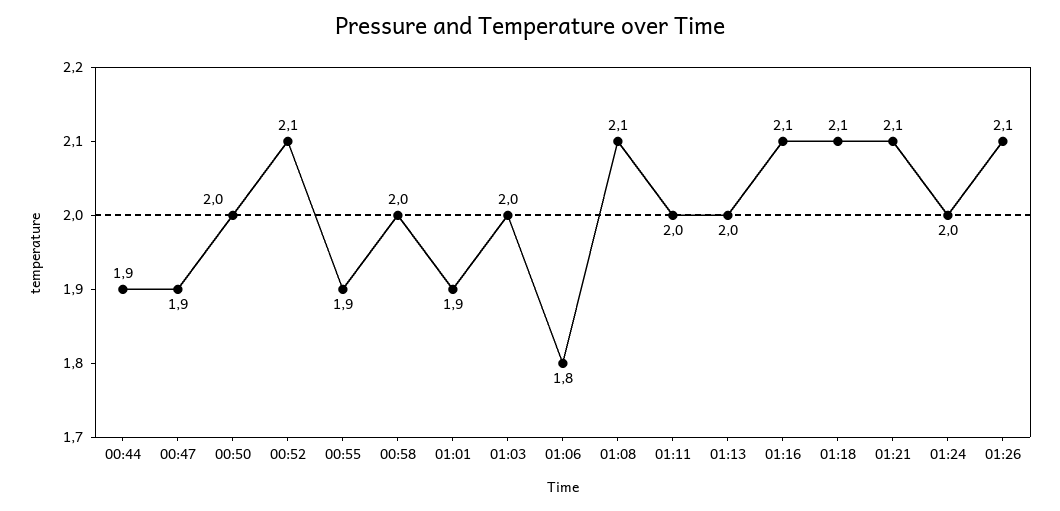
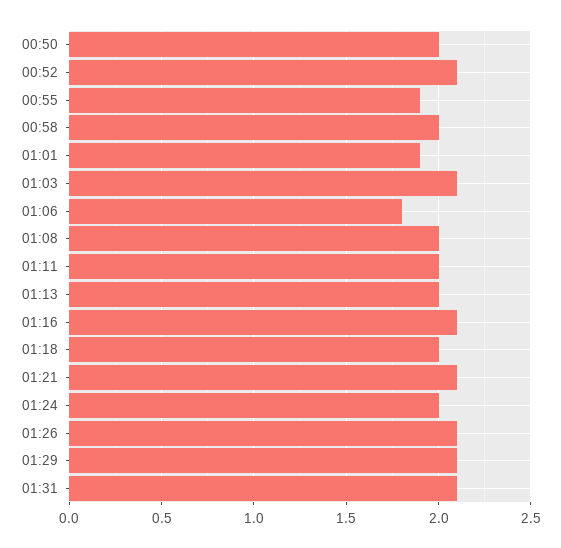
00:44: 1.9 -> none
00:47: 1.9 -> none
01:03: 2 -> 2.1
01:08: 2.1 -> 2
01:18: 2.1 -> 2
01:29: none -> 2.1
01:31: none -> 2.1

